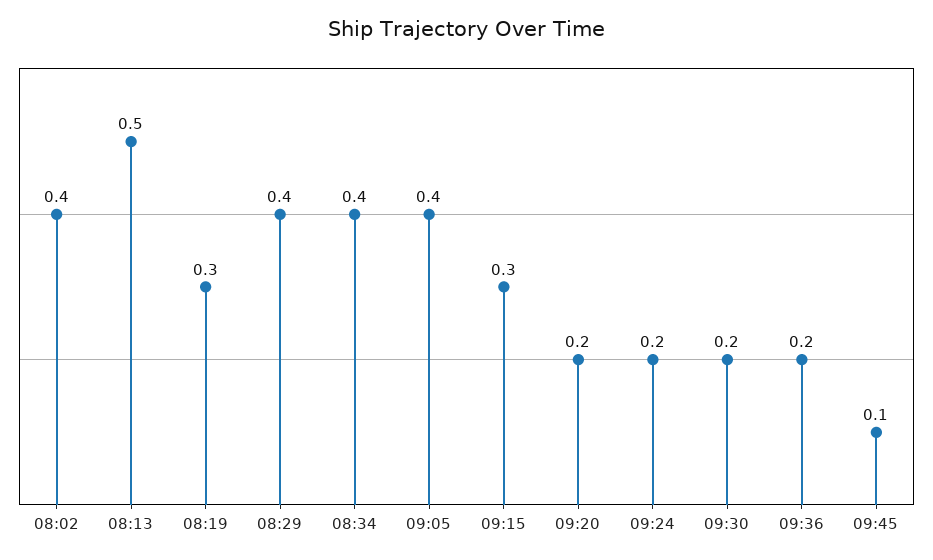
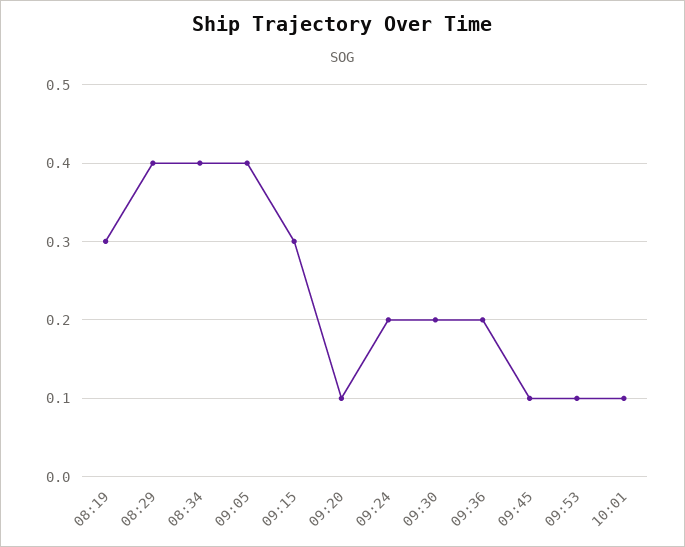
08:02: 0.4 -> none
08:13: 0.5 -> none
09:20: 0.2 -> 0.1
09:53: none -> 0.1
10:01: none -> 0.1

